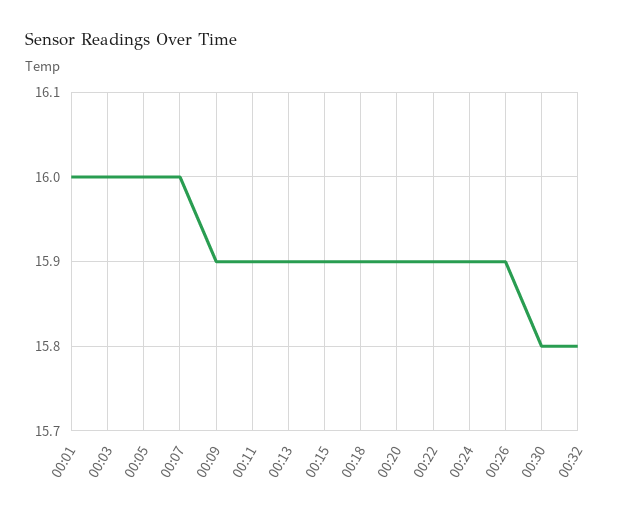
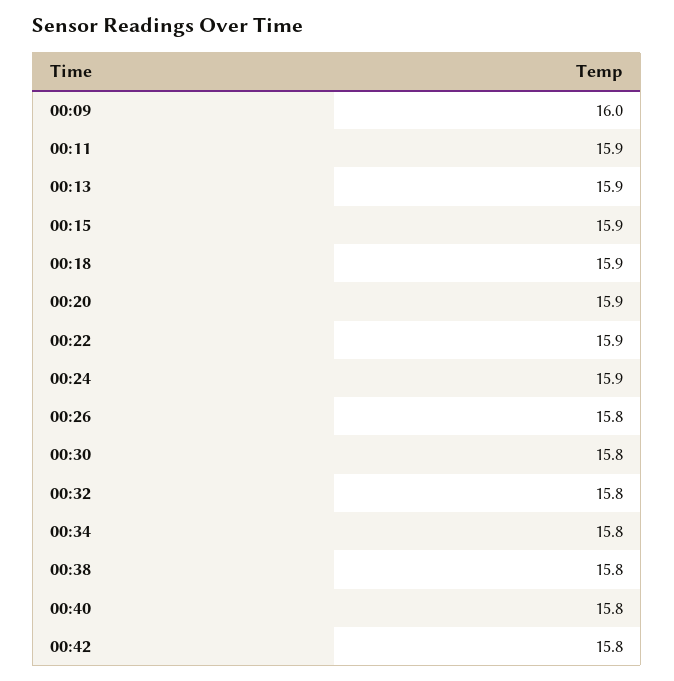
00:01: 16 -> none
00:03: 16 -> none
00:05: 16 -> none
00:07: 16 -> none
00:09: 15.9 -> 16
00:26: 15.9 -> 15.8
00:34: none -> 15.8
00:38: none -> 15.8
00:40: none -> 15.8
00:42: none -> 15.8

